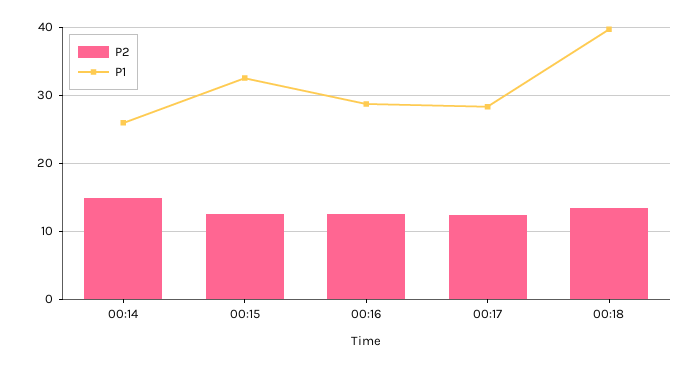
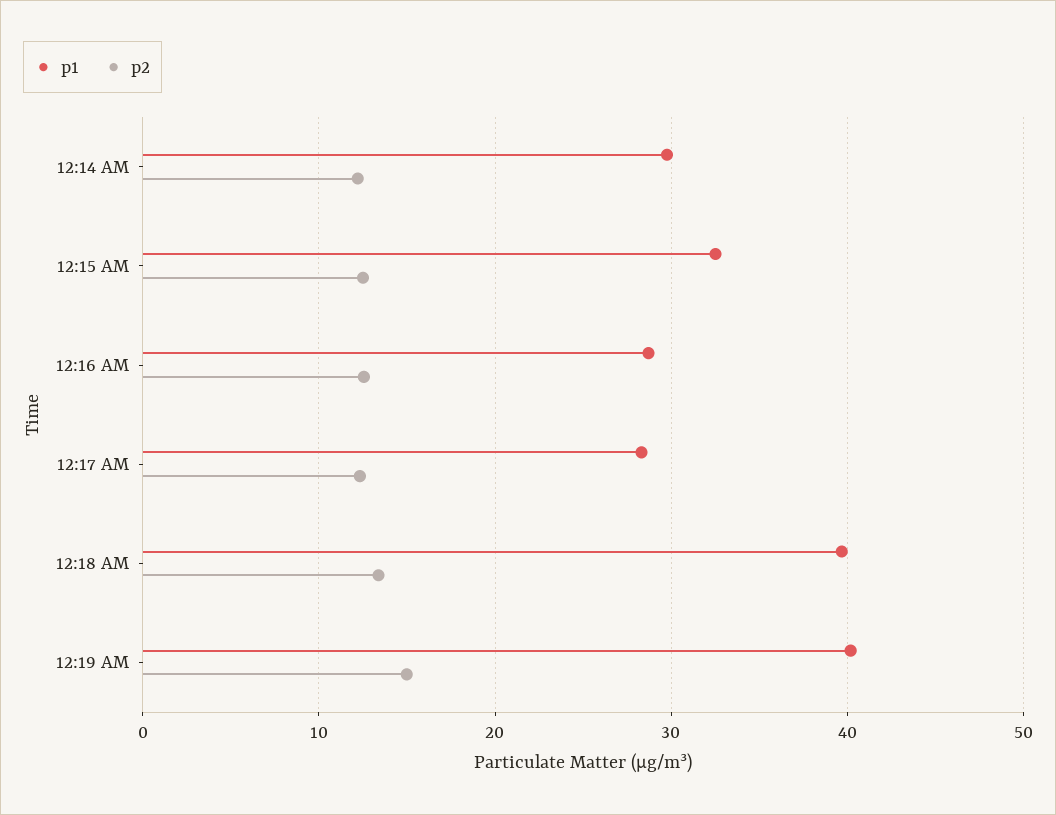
P2, 00:14: 15 -> 12
P1, 00:14: 26 -> 30
P1, 12:19 AM: none -> 40
P2, 12:19 AM: none -> 15

